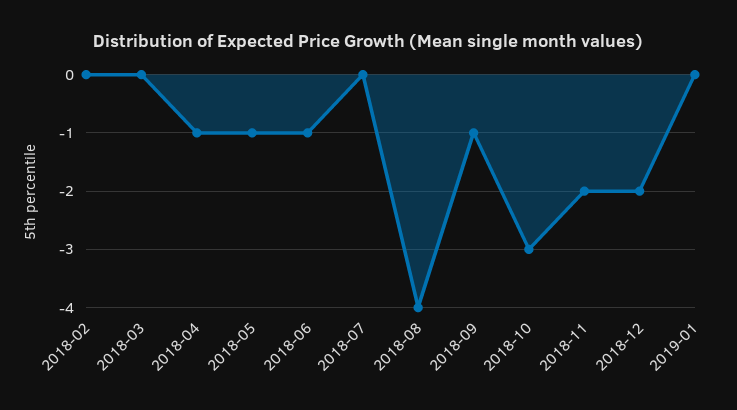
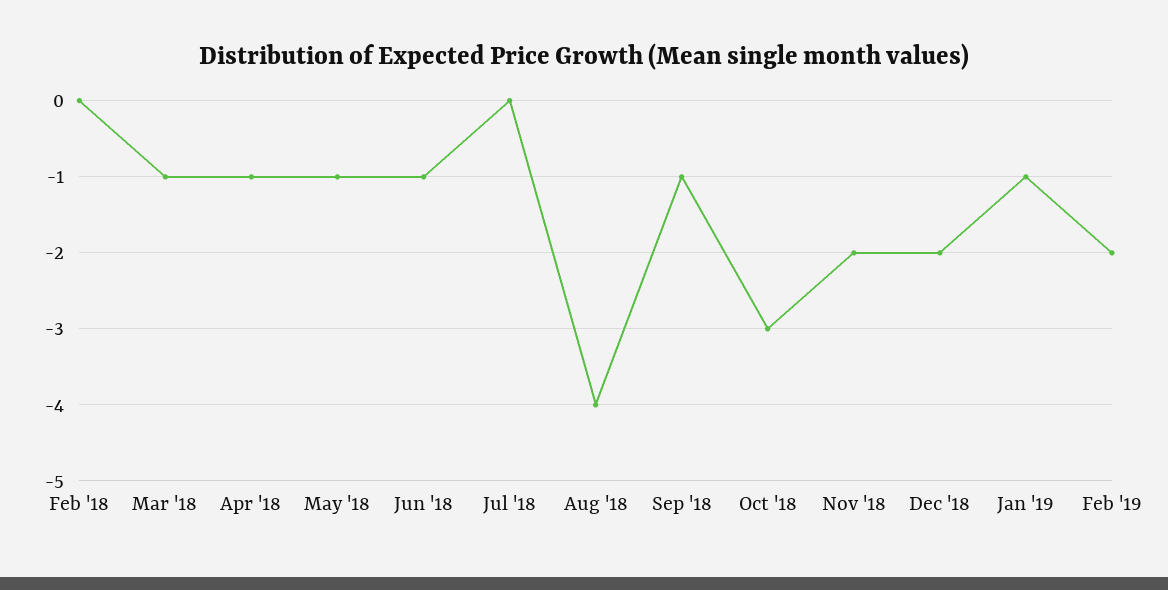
2018-03: 0 -> -1
2019-01: 0 -> -1
Feb '19: none -> -2

